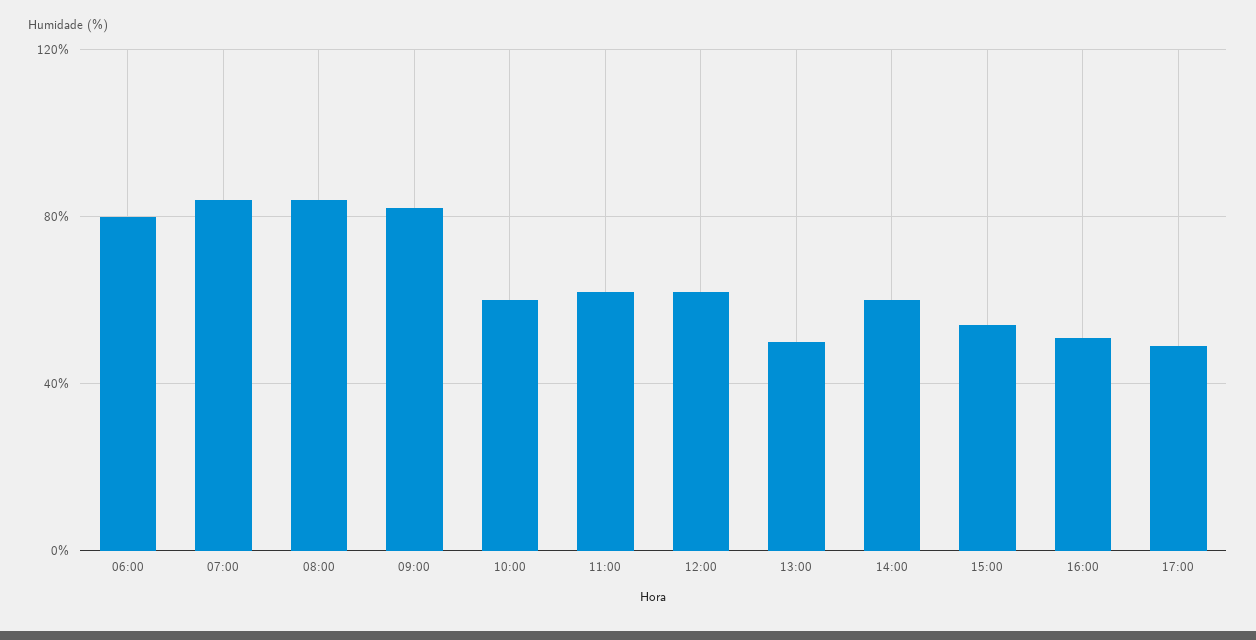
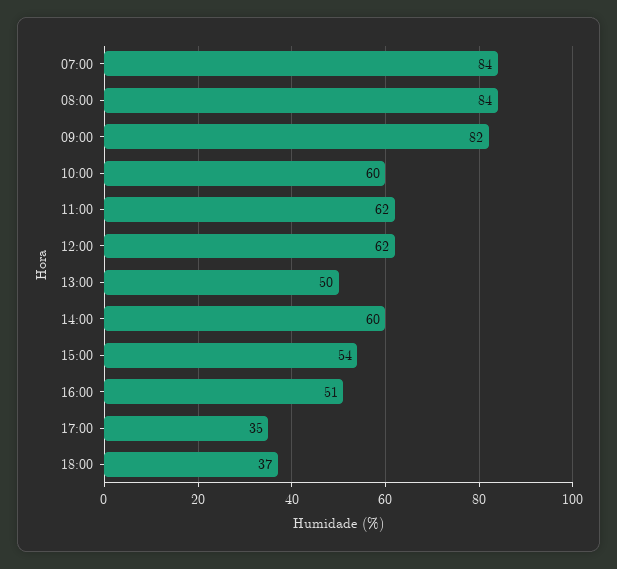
06:00: 80 -> none
17:00: 50 -> 35
18:00: none -> 37

